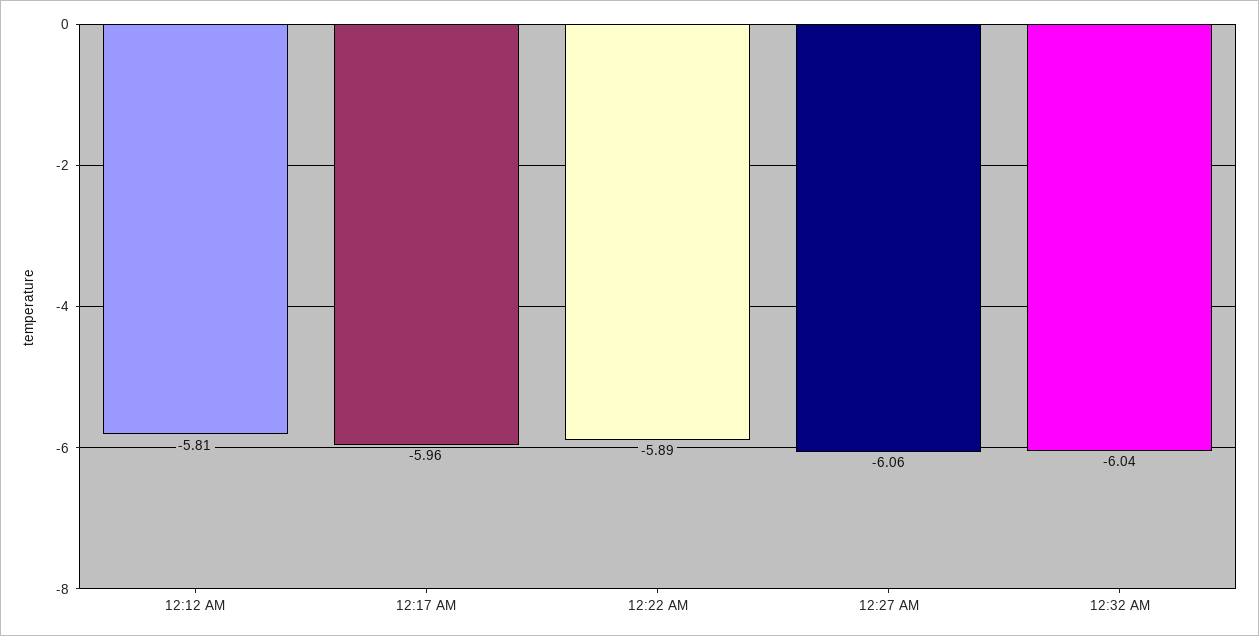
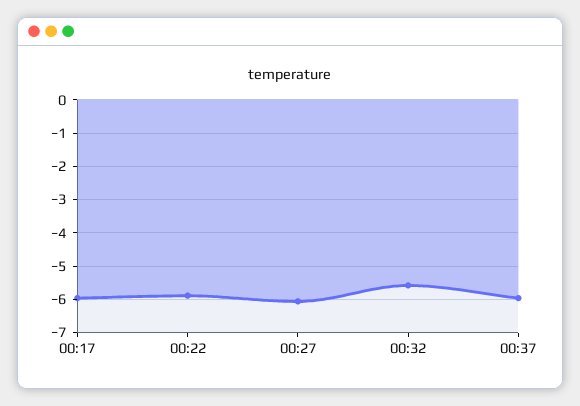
12:12 AM: -5.81 -> none
12:32 AM: -6.04 -> -5.6
00:37: none -> -6

